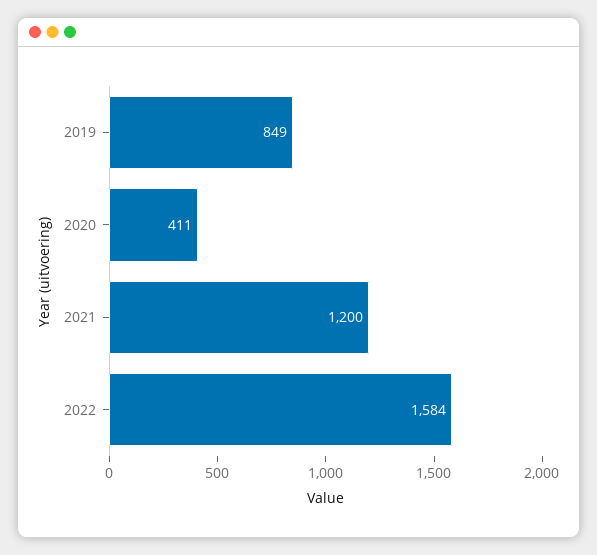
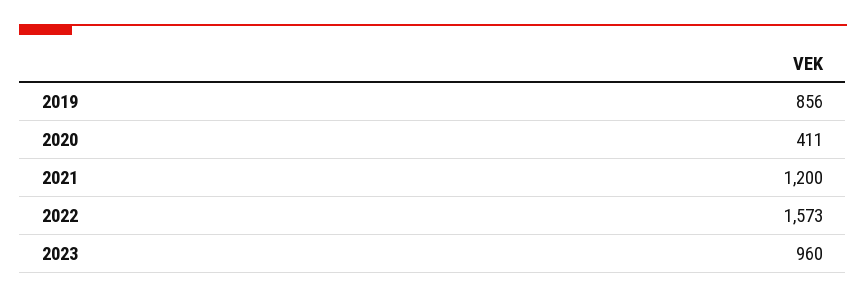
2019: 849 -> 856
2022: 1584 -> 1573
2023: none -> 960

